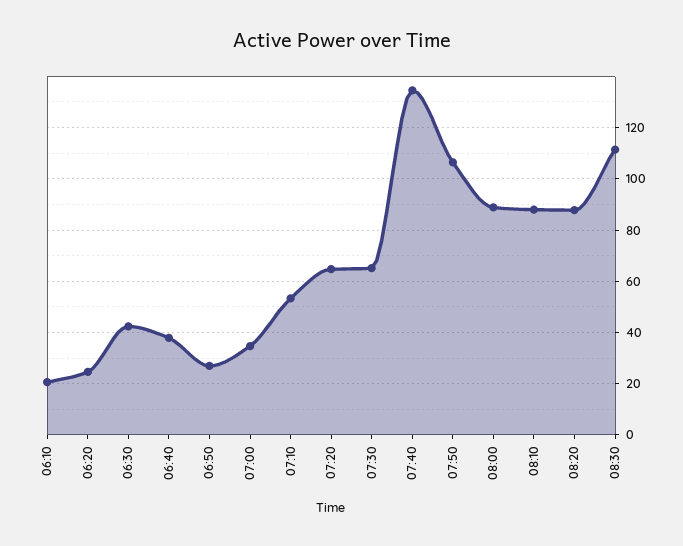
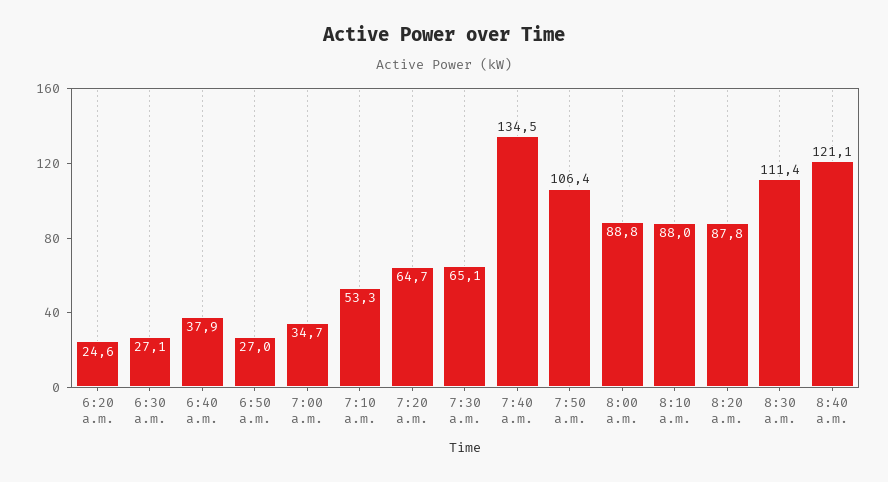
06:10: 20 -> none
06:30: 42.5 -> 27.1
8:40 a.m.: none -> 121.1

